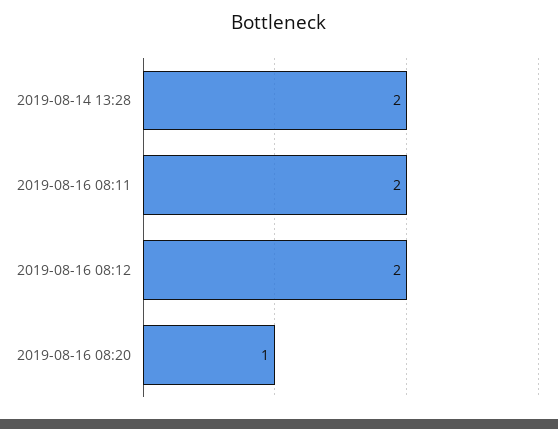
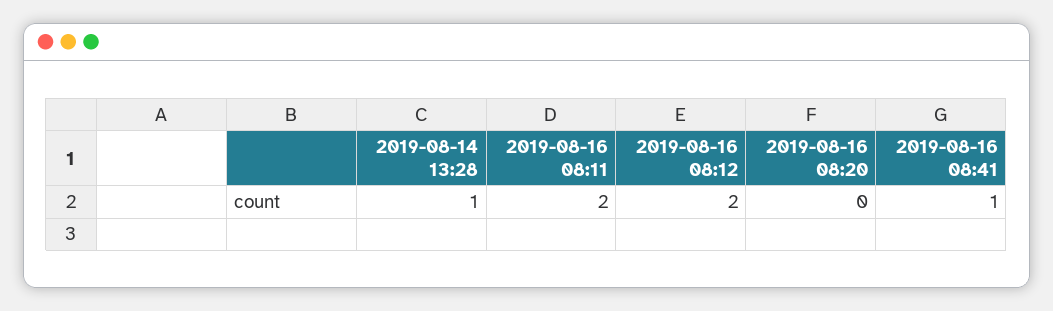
2019-08-14 13:28: 2 -> 1
2019-08-16 08:20: 1 -> 0
2019-08-16 08:41: none -> 1

